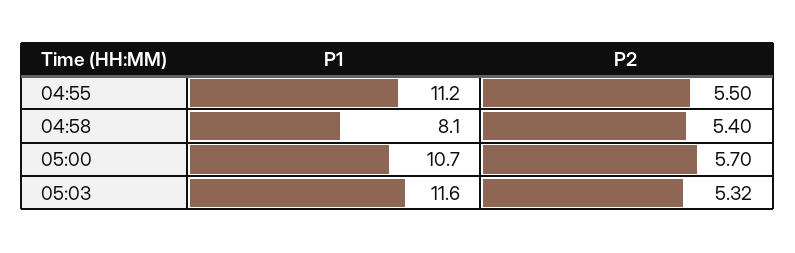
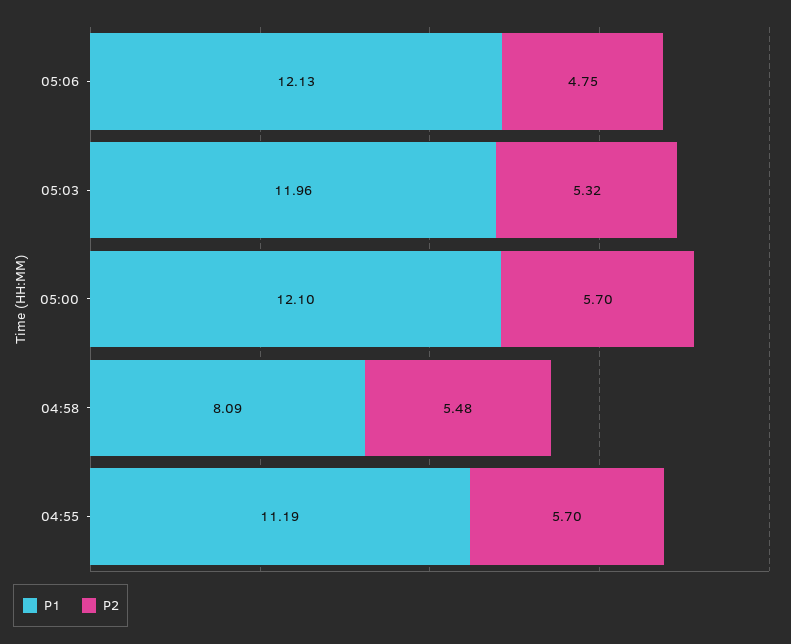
P2, 04:55: 5.5 -> 5.7
P2, 04:58: 5.4 -> 5.48
P1, 05:00: 10.7 -> 12.1
P1, 05:03: 11.6 -> 11.96
P1, 05:06: none -> 12.13
P2, 05:06: none -> 4.75

